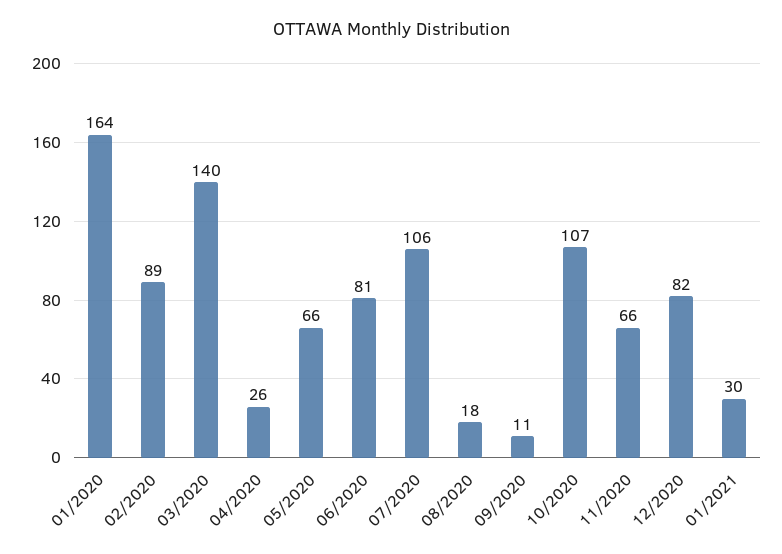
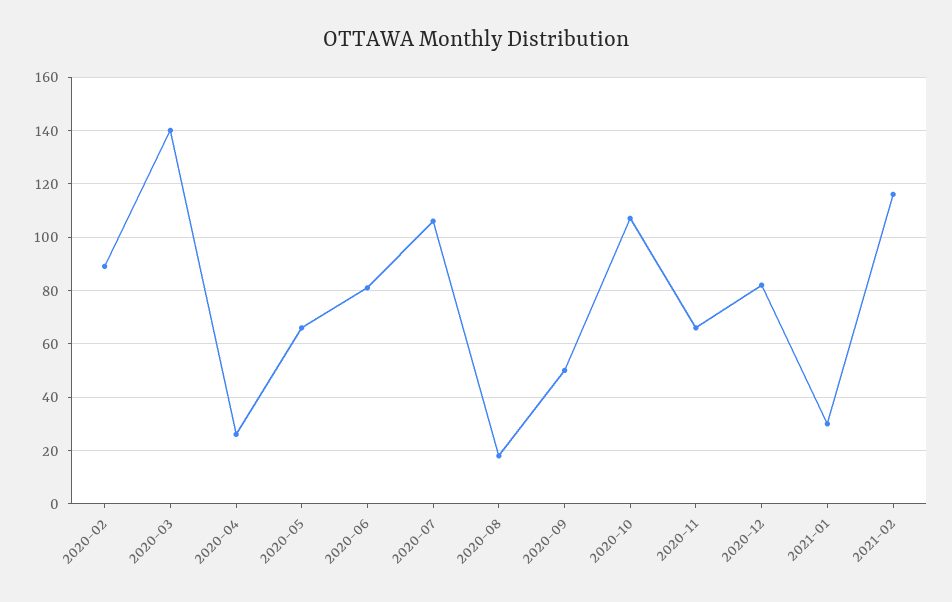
01/2020: 164 -> none
09/2020: 11 -> 50
2021-02: none -> 115

